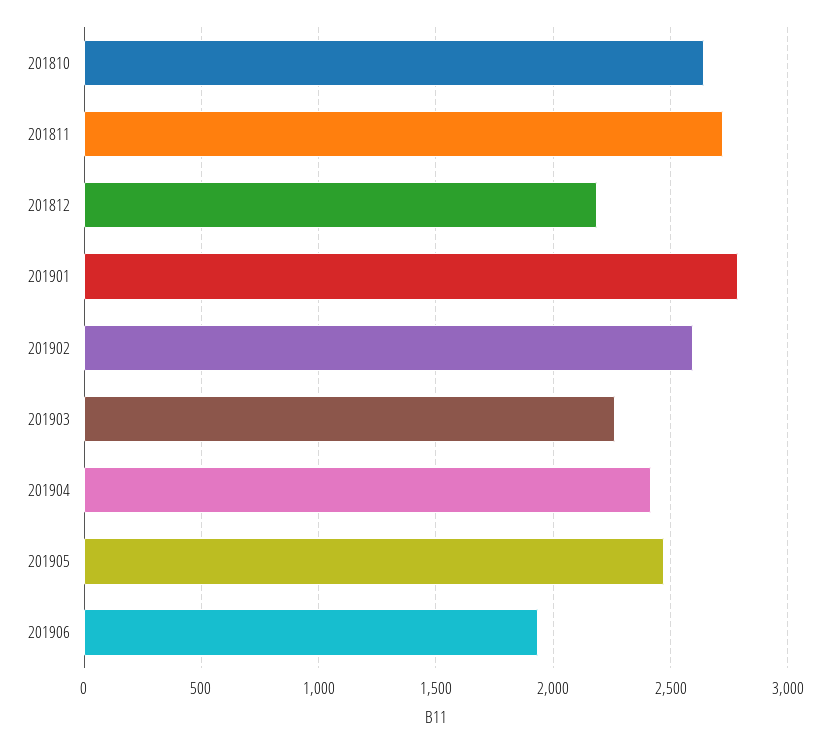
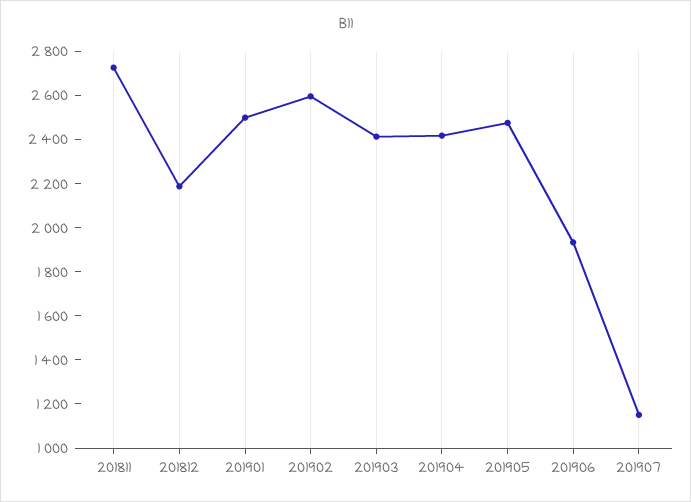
201810: 2650 -> none
201901: 2800 -> 2500
201903: 2250 -> 2400
201907: none -> 1150

